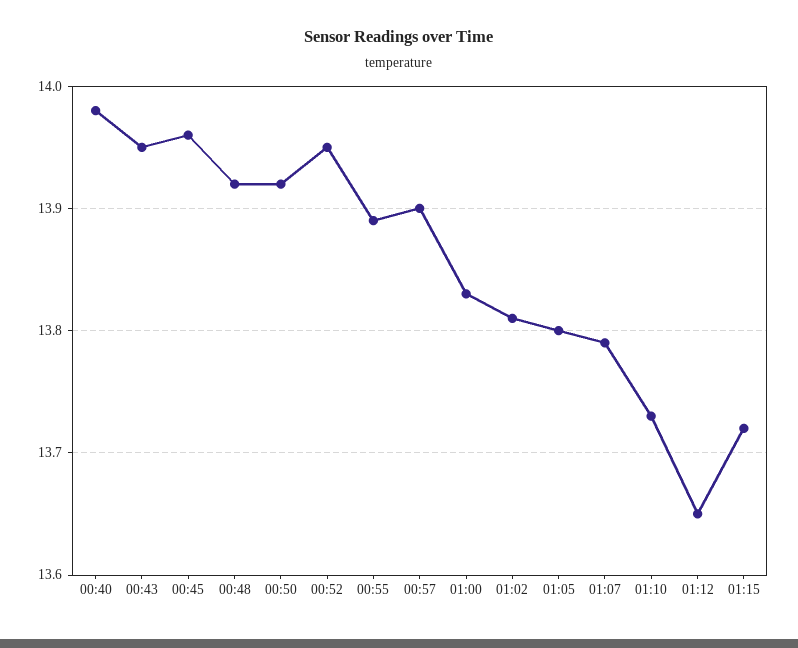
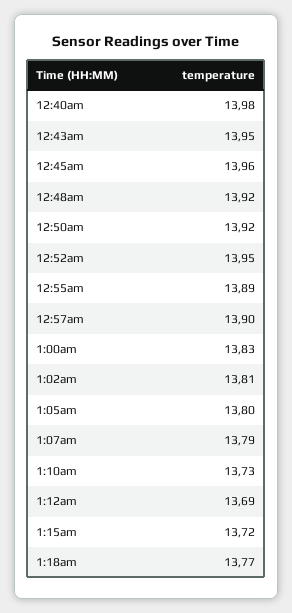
01:12: 13.65 -> 13.69
1:18am: none -> 13.77

